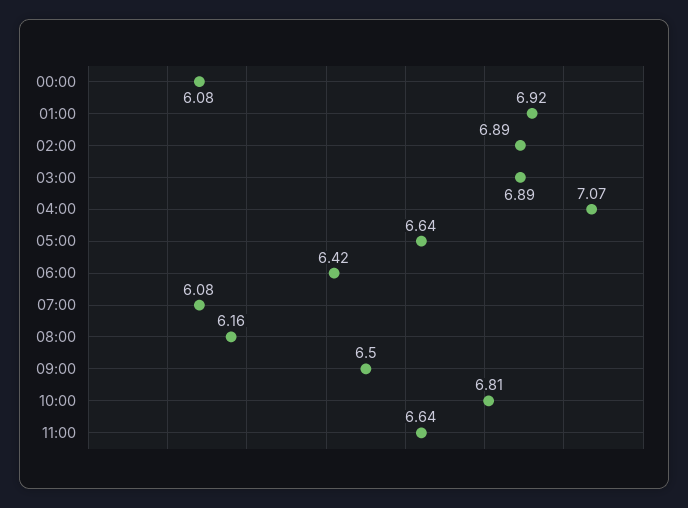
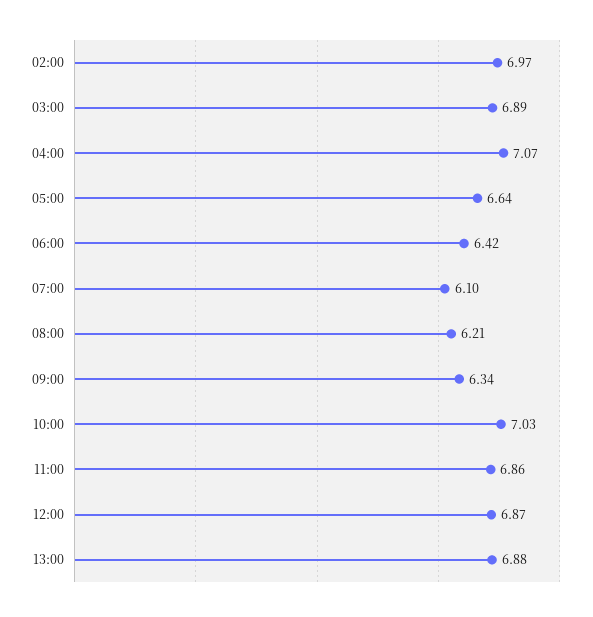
00:00: 6.08 -> none
01:00: 6.92 -> none
02:00: 6.89 -> 6.97
07:00: 6.08 -> 6.1
08:00: 6.16 -> 6.21
09:00: 6.5 -> 6.34
10:00: 6.81 -> 7.03
11:00: 6.64 -> 6.86
12:00: none -> 6.87
13:00: none -> 6.88

